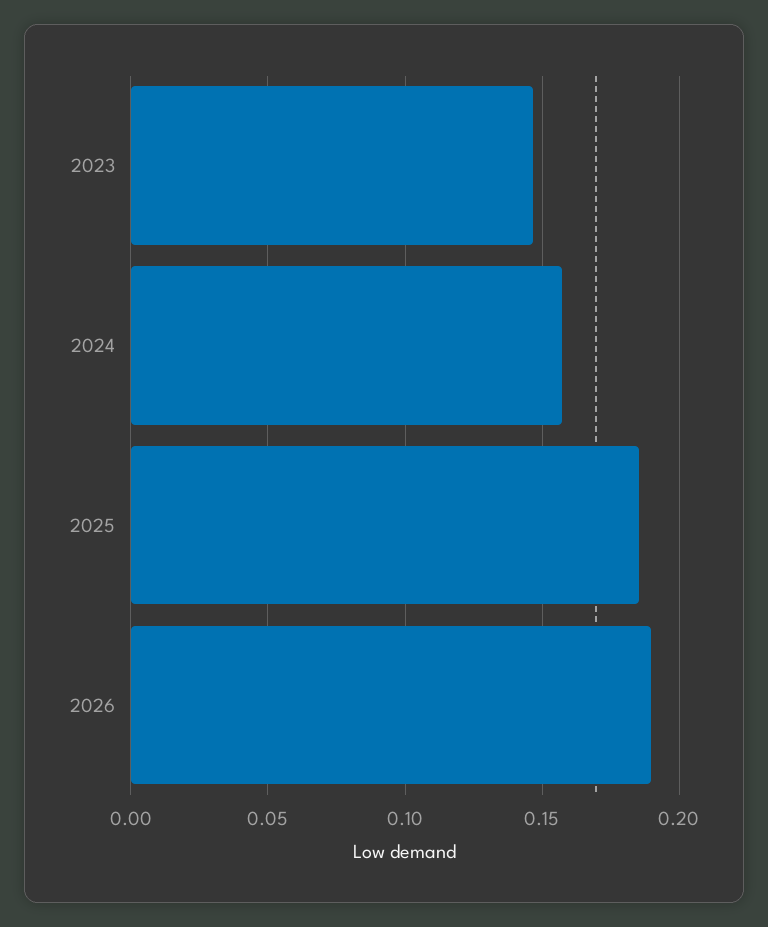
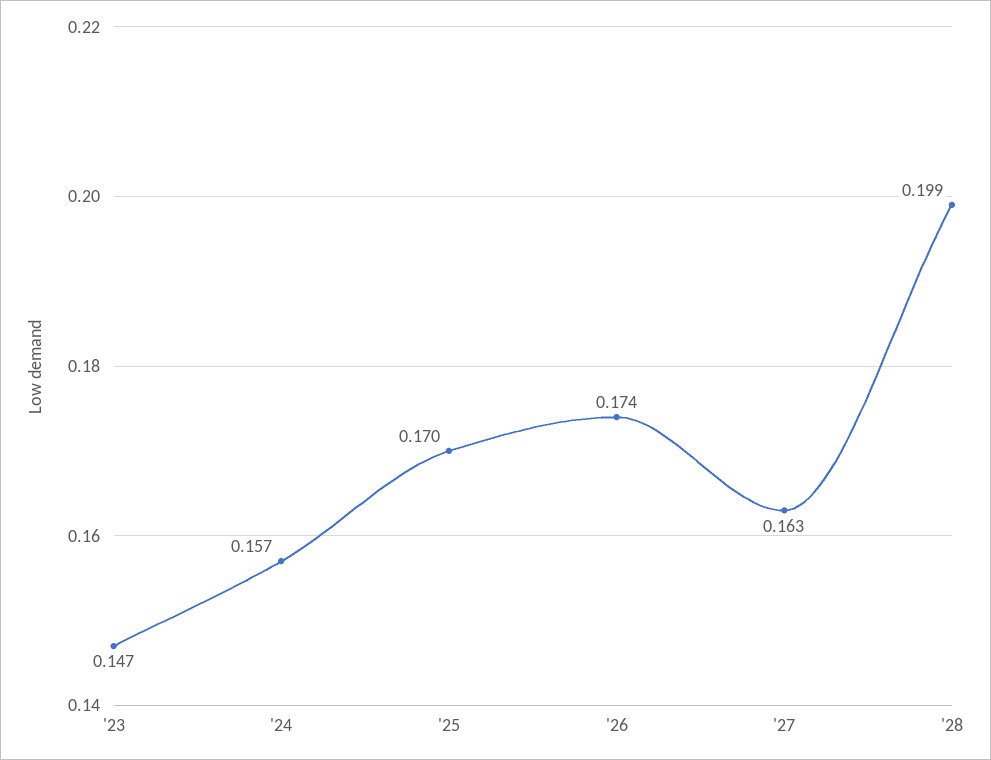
2025: 0.185 -> 0.17
2026: 0.19 -> 0.174
'27: none -> 0.163
'28: none -> 0.199

